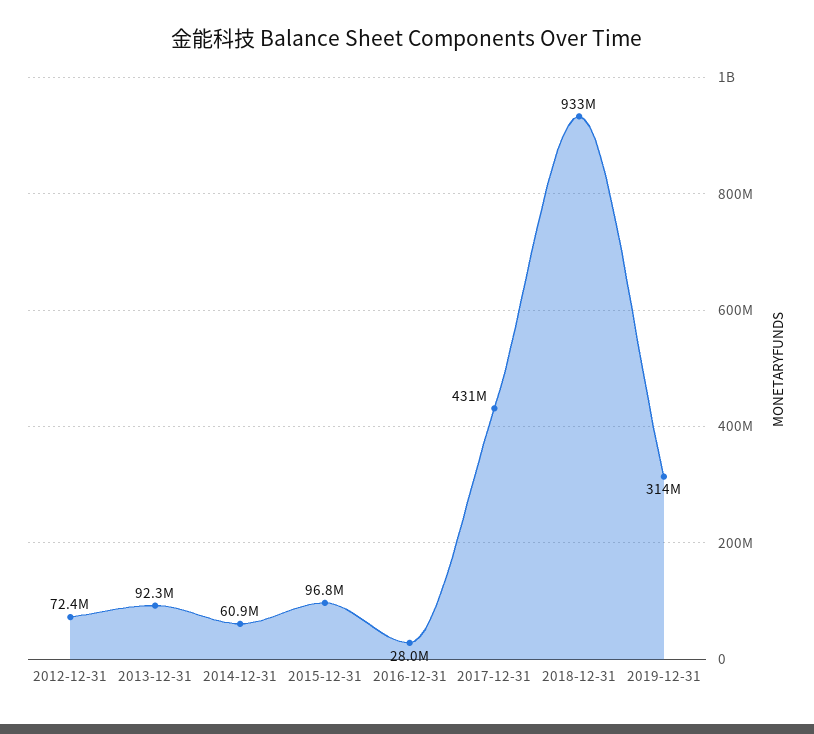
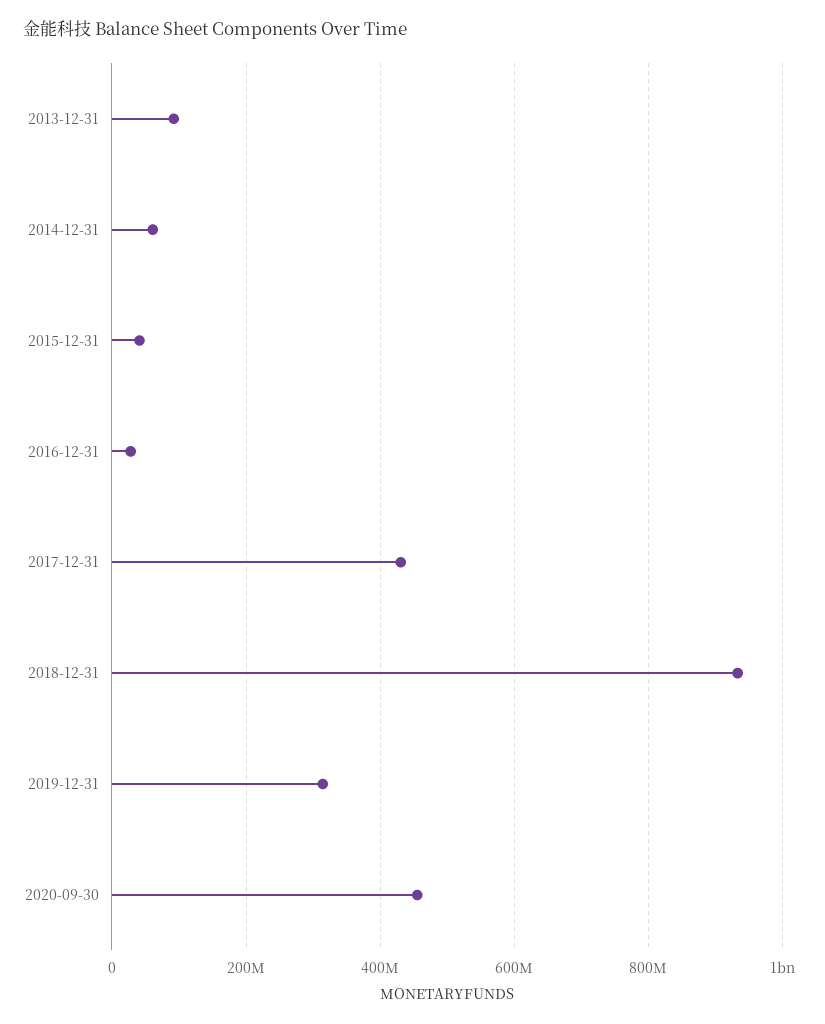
2012-12-31: 72400000 -> none
2015-12-31: 96800000 -> 40000000
2020-09-30: none -> 460000000

